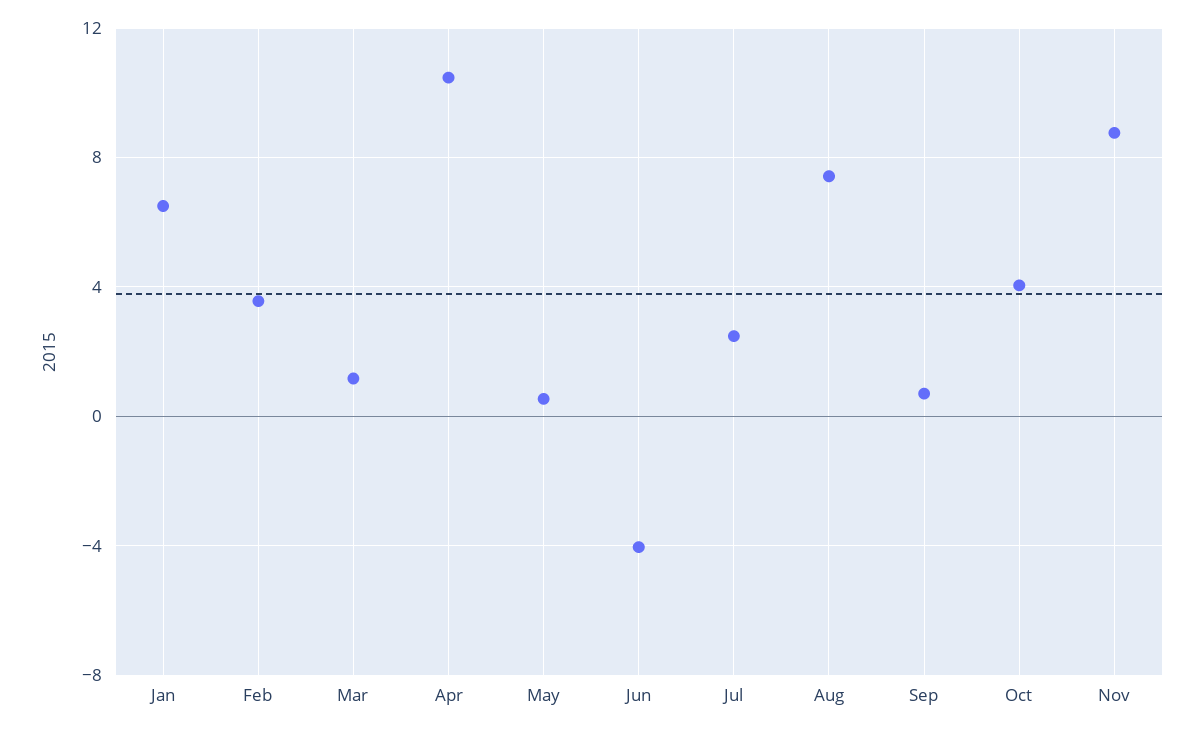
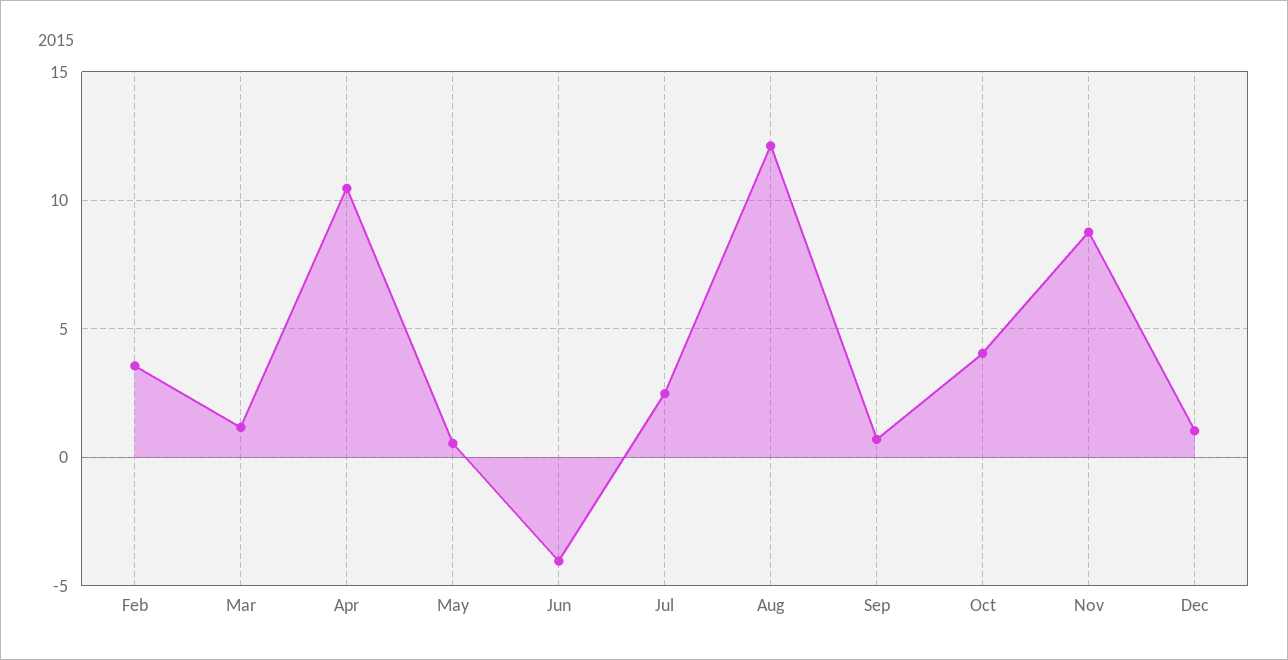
Jan: 6.5 -> none
Aug: 7.5 -> 12
Dec: none -> 1

